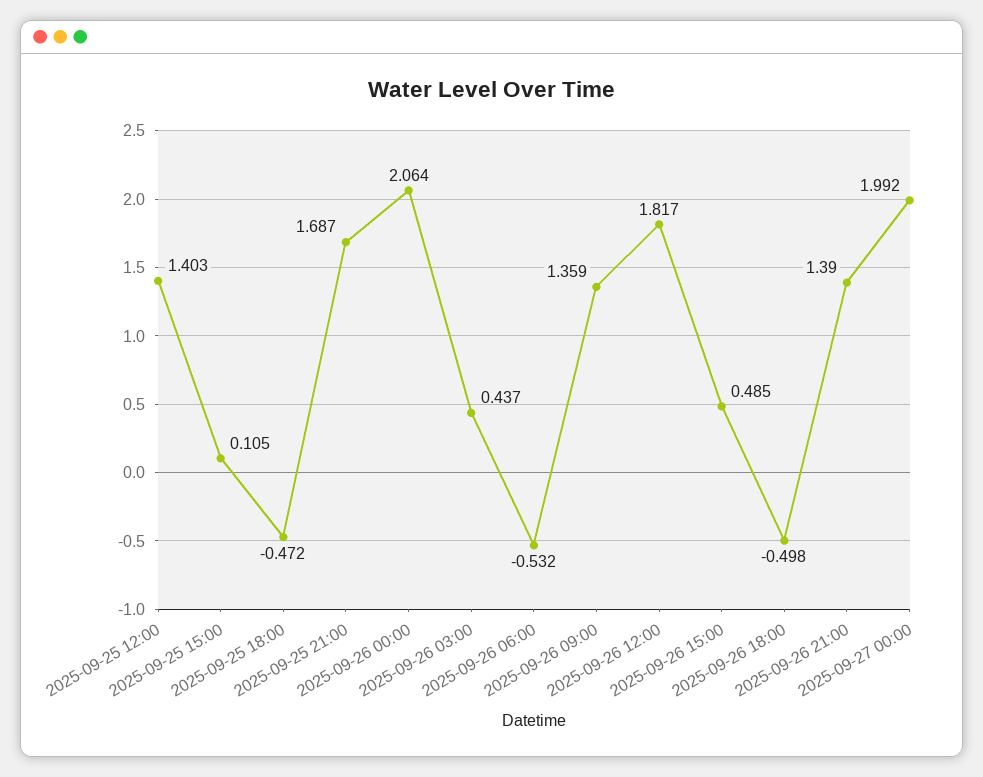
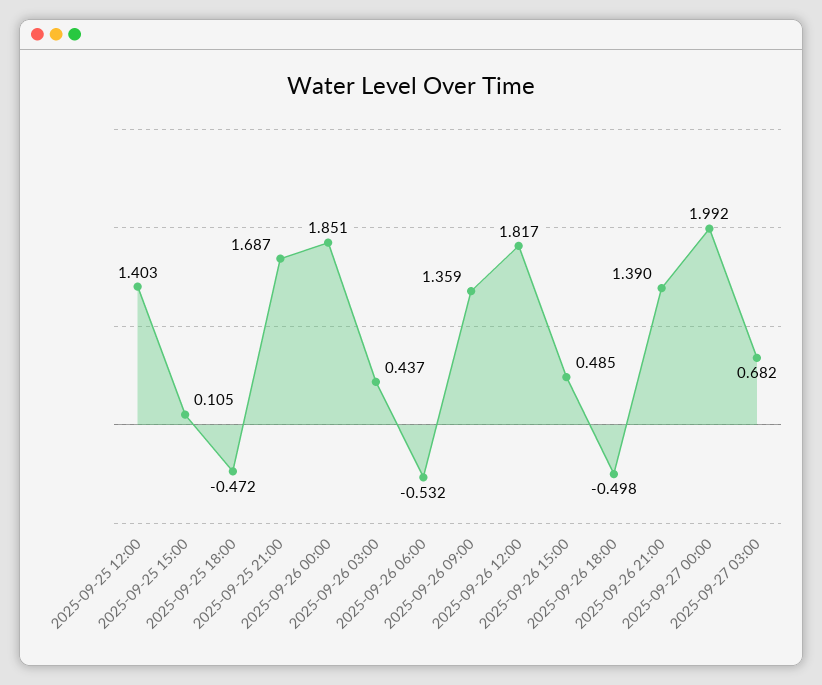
2025-09-26 00:00: 2.064 -> 1.851
2025-09-27 03:00: none -> 0.682

